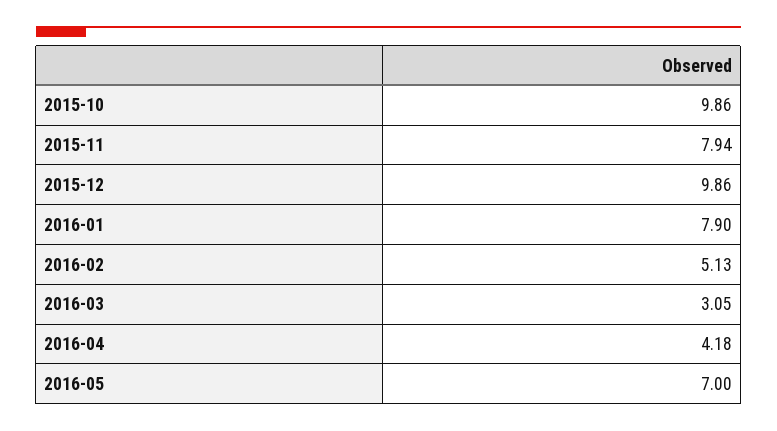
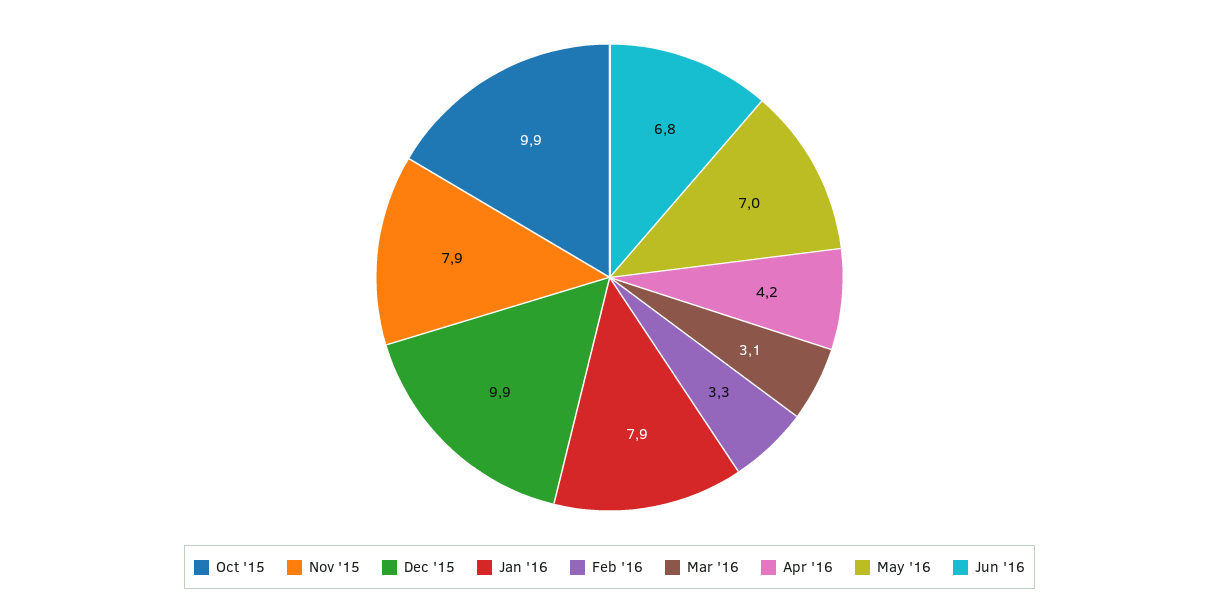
2016-02: 5.13 -> 3.3
Jun '16: none -> 6.8

